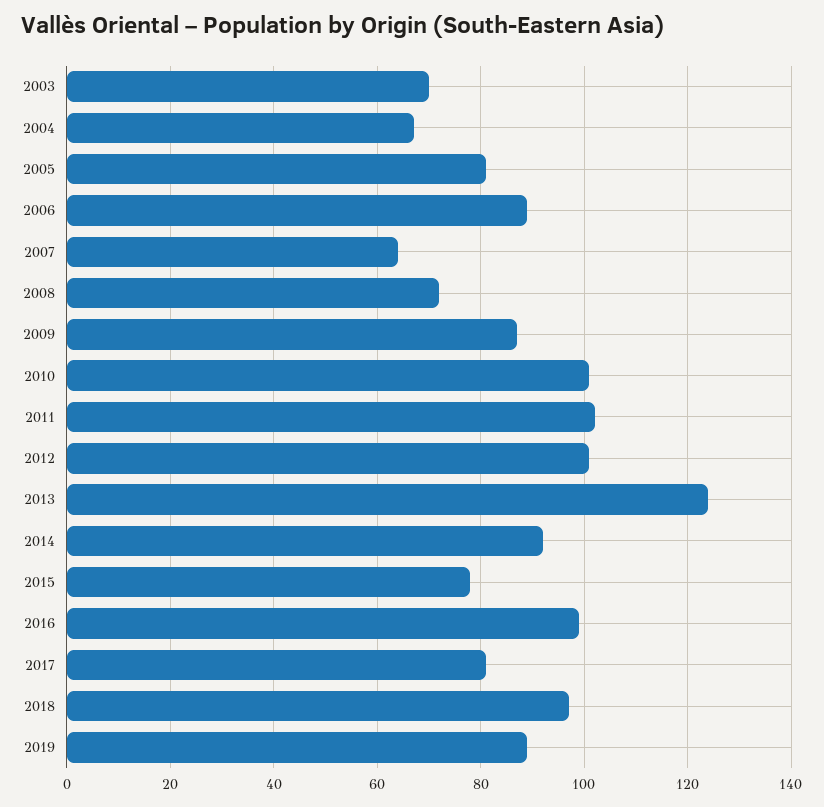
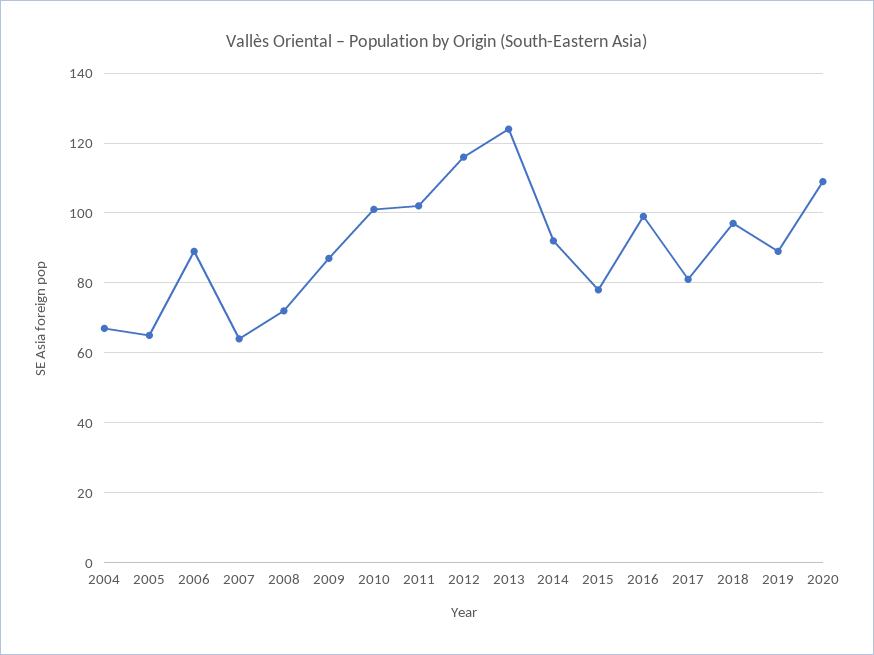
2003: 70 -> none
2005: 80 -> 65
2012: 100 -> 115
2020: none -> 110

